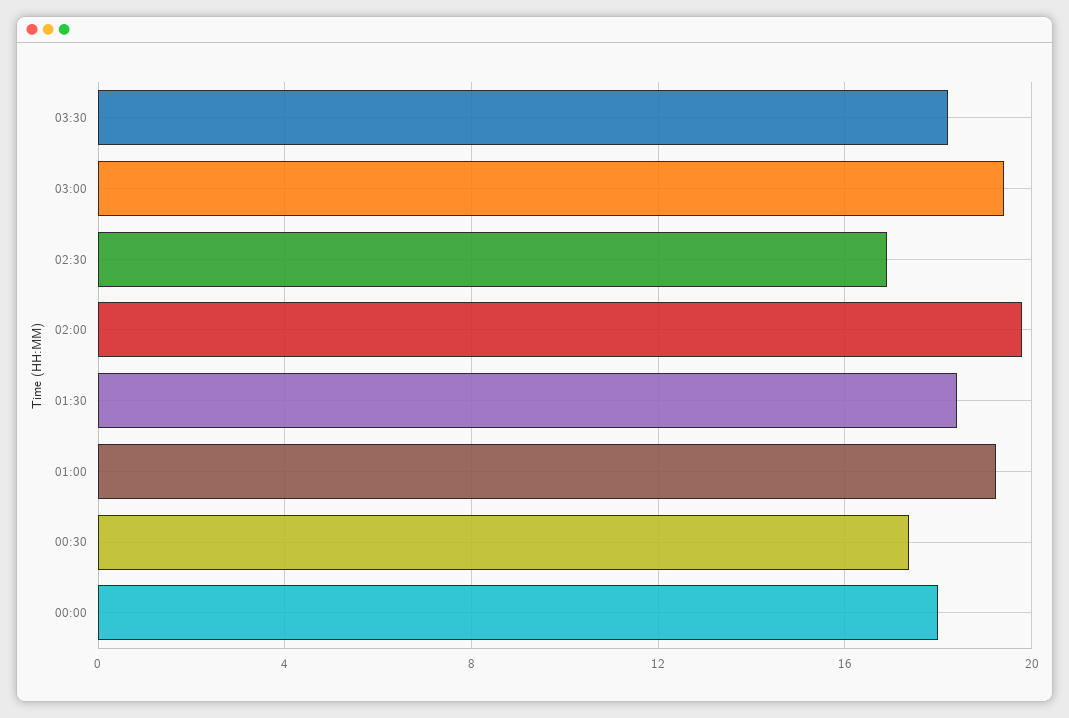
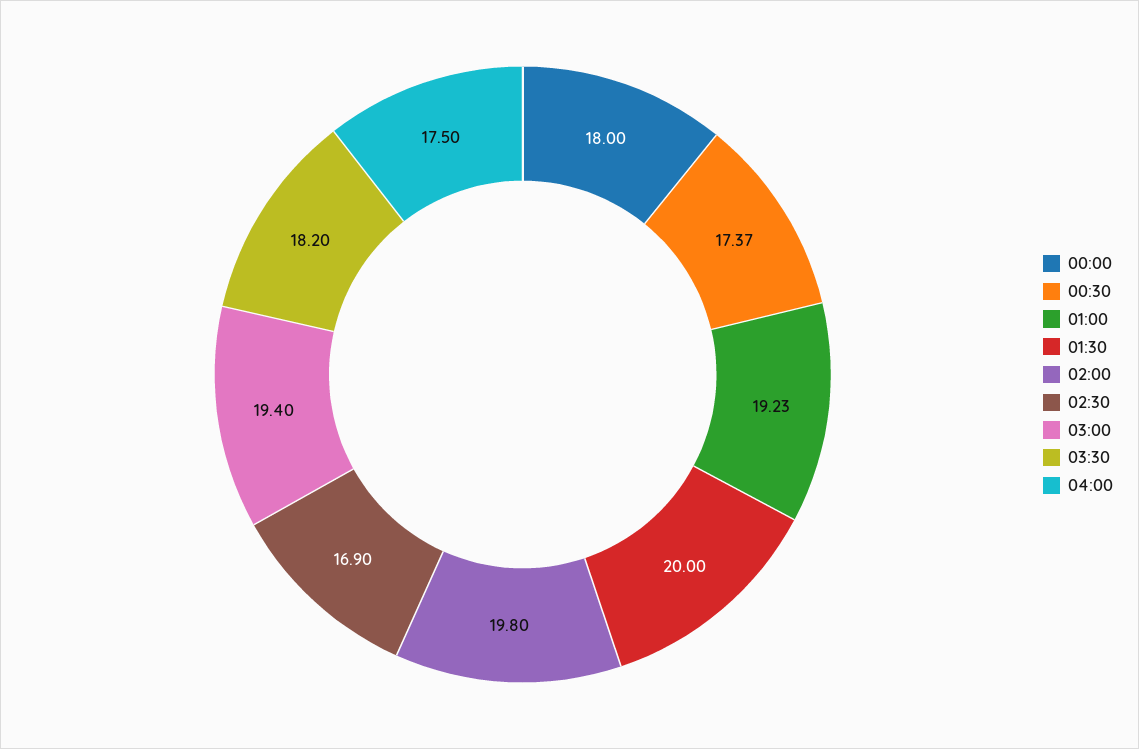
01:30: 18.5 -> 20
04:00: none -> 17.5

